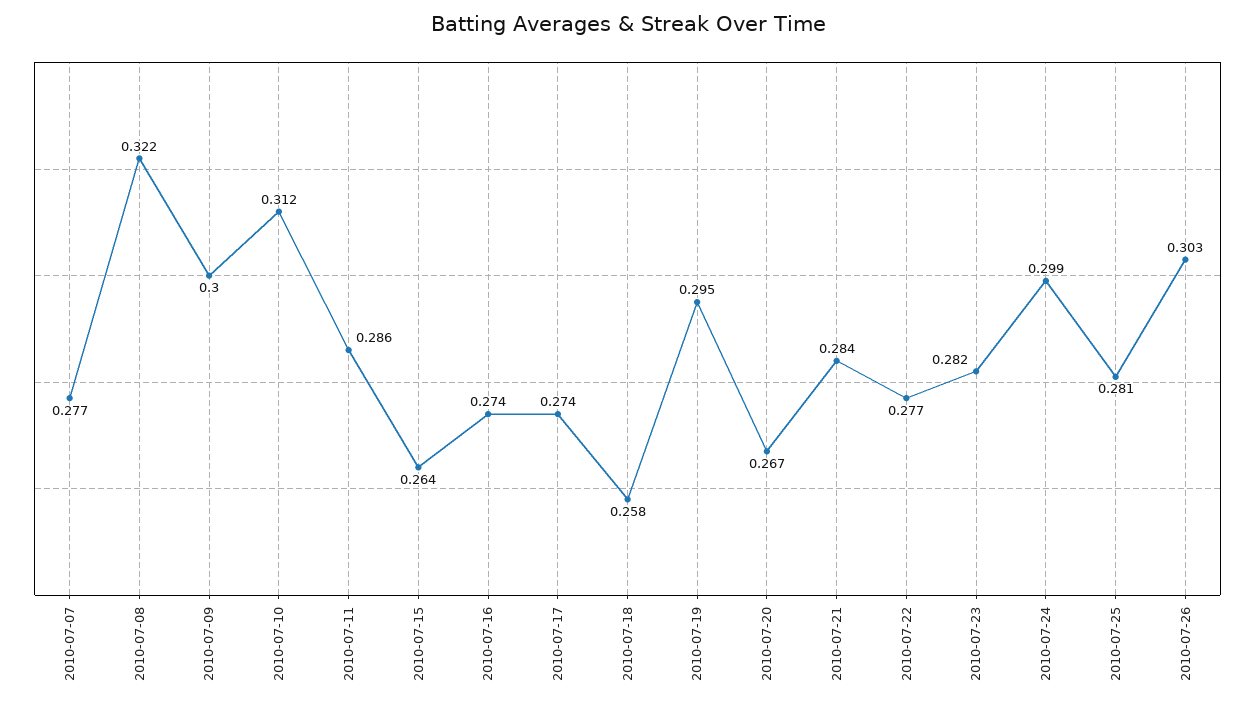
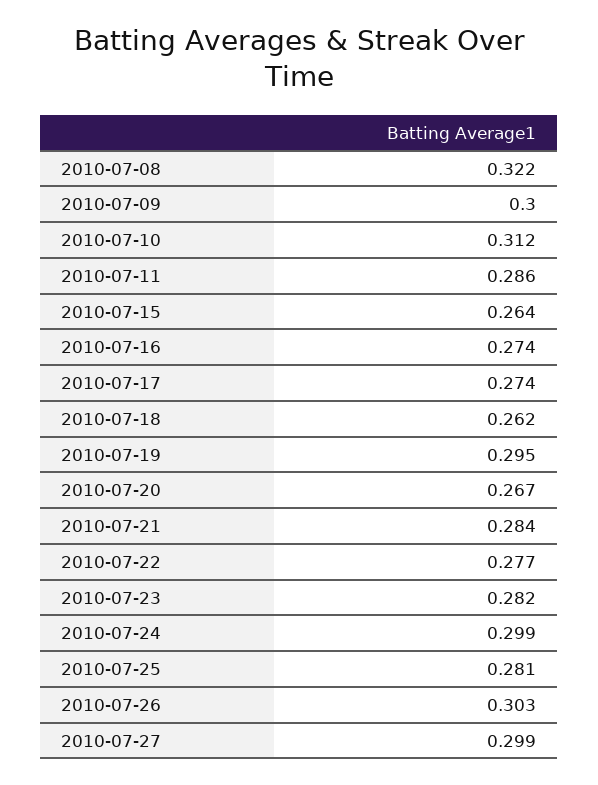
2010-07-07: 0.277 -> none
2010-07-18: 0.258 -> 0.262
2010-07-27: none -> 0.299

